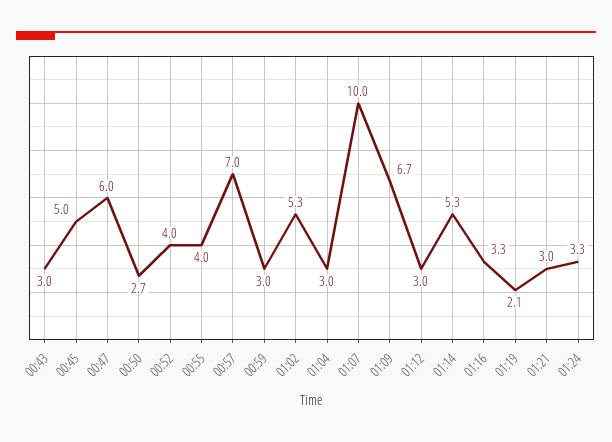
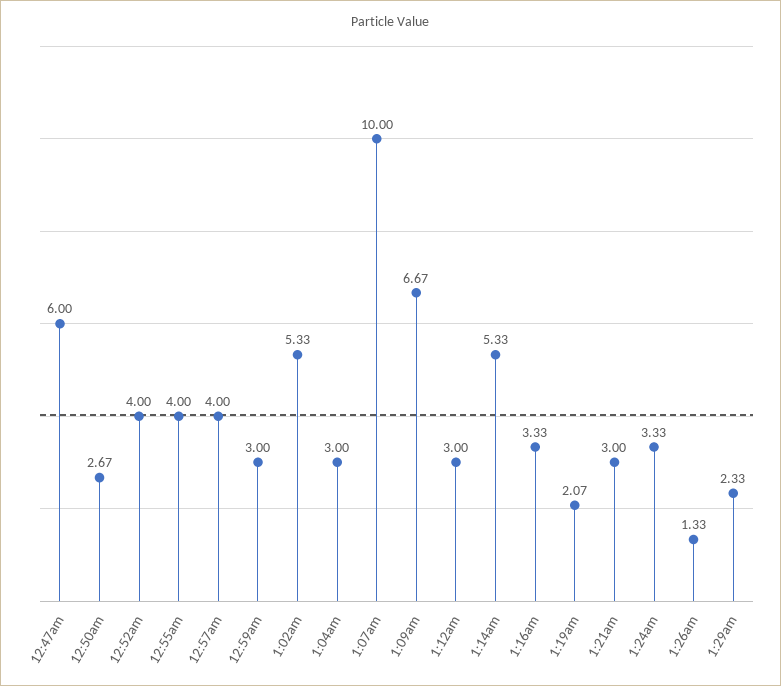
00:43: 3 -> none
00:45: 5 -> none
00:57: 7 -> 4
1:26am: none -> 1.33
1:29am: none -> 2.33

